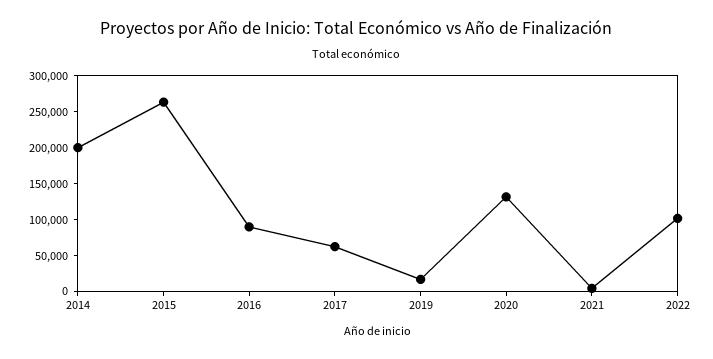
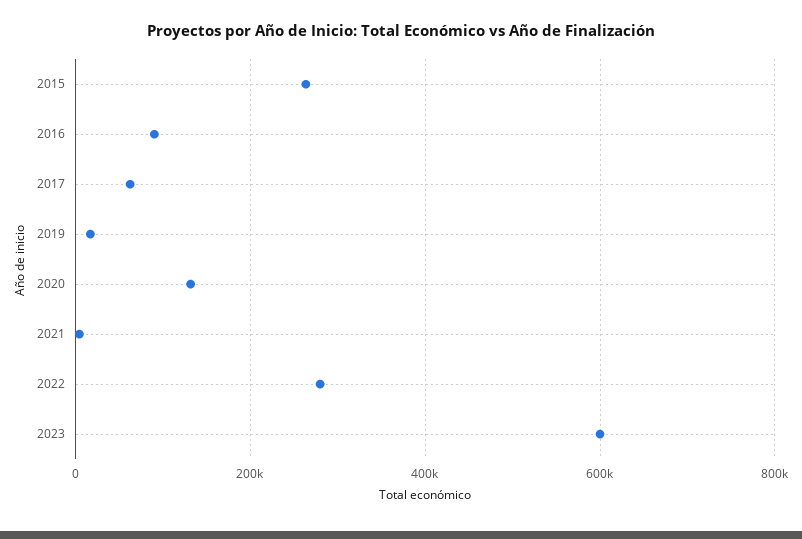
2014: 200000 -> none
2022: 100000 -> 280000
2023: none -> 600000

